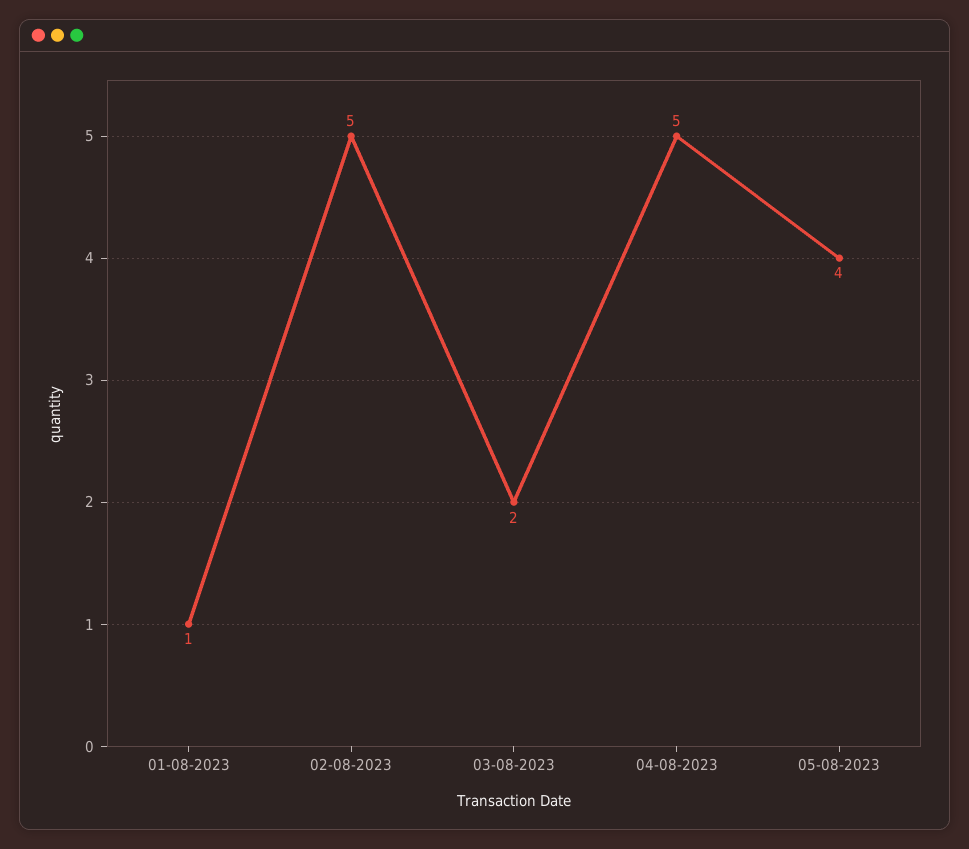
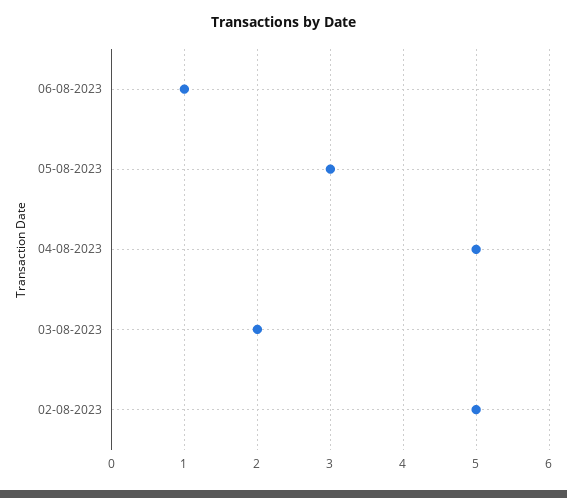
01-08-2023: 1 -> none
05-08-2023: 4 -> 3
06-08-2023: none -> 1

